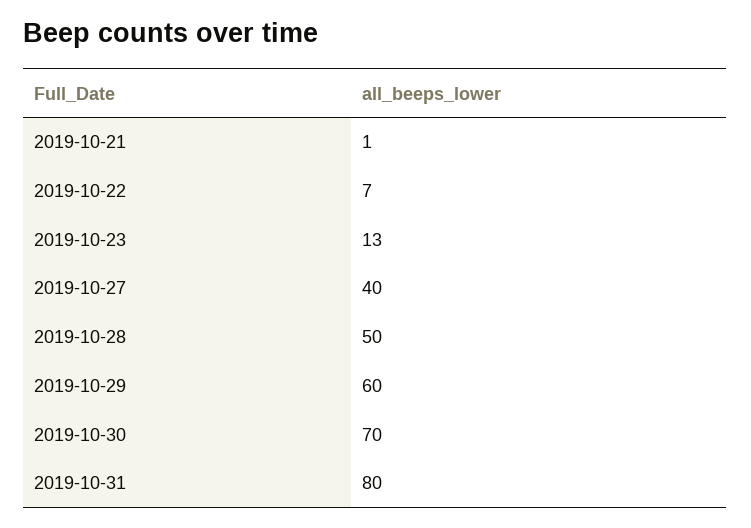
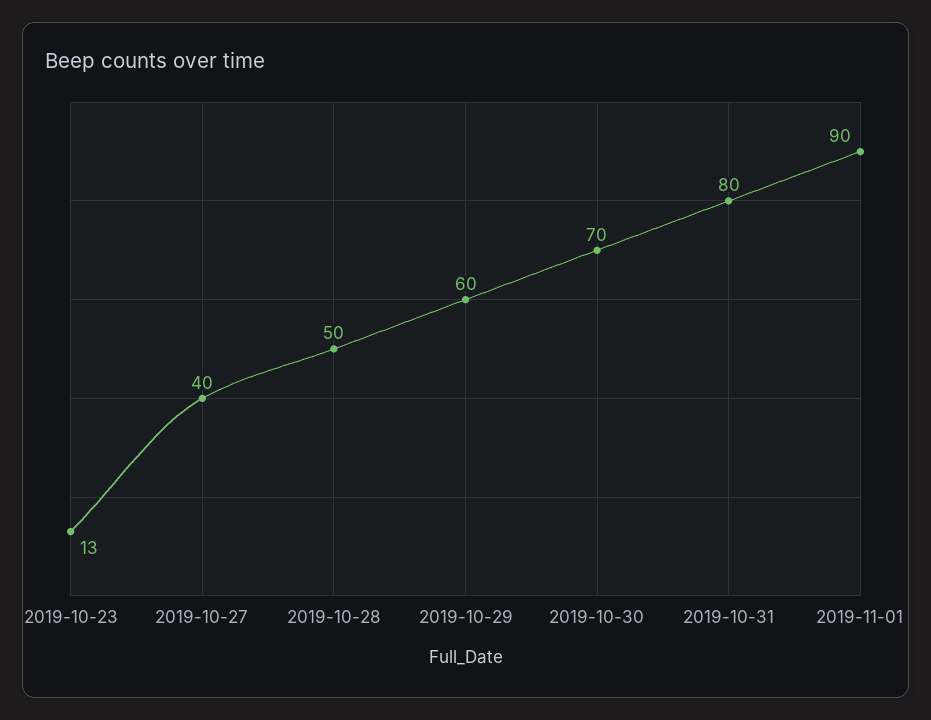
2019-10-21: 1 -> none
2019-10-22: 7 -> none
2019-11-01: none -> 90

